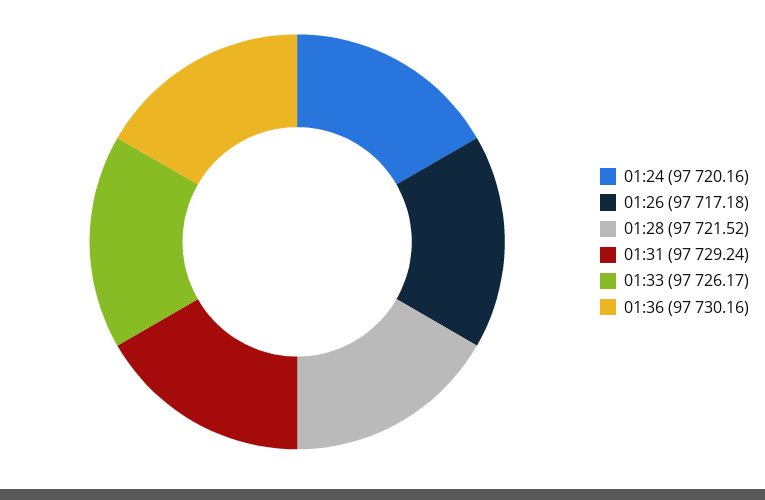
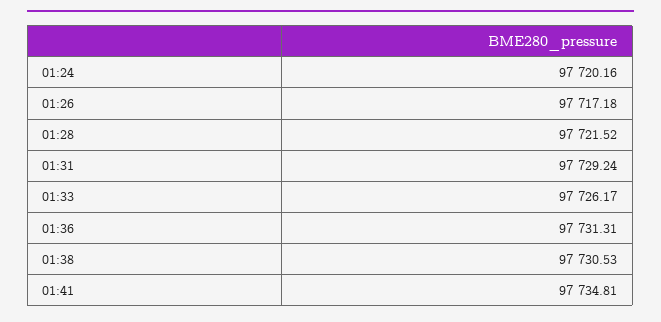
01:36: 97730.16 -> 97731.31
01:38: none -> 97730.53
01:41: none -> 97734.81

